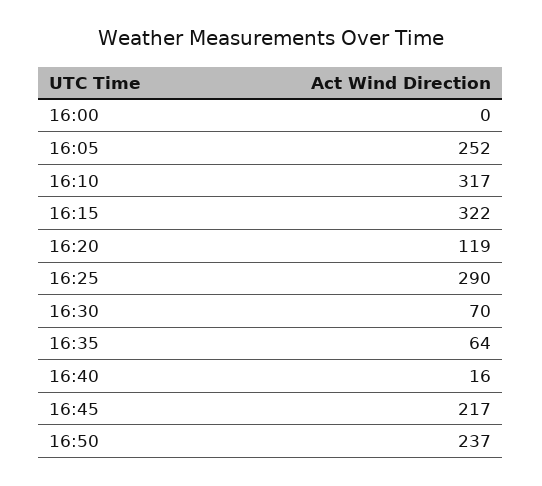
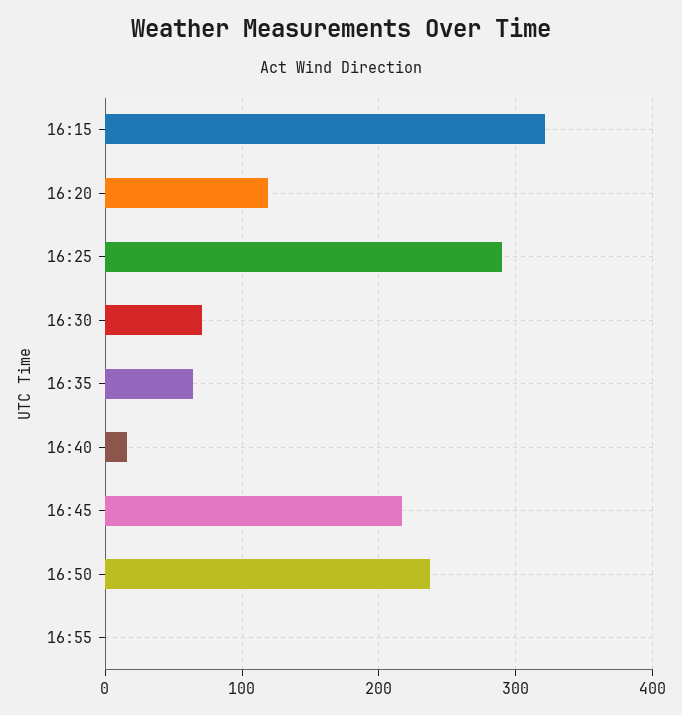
16:00: 0 -> none
16:05: 252 -> none
16:10: 317 -> none
16:55: none -> 0

